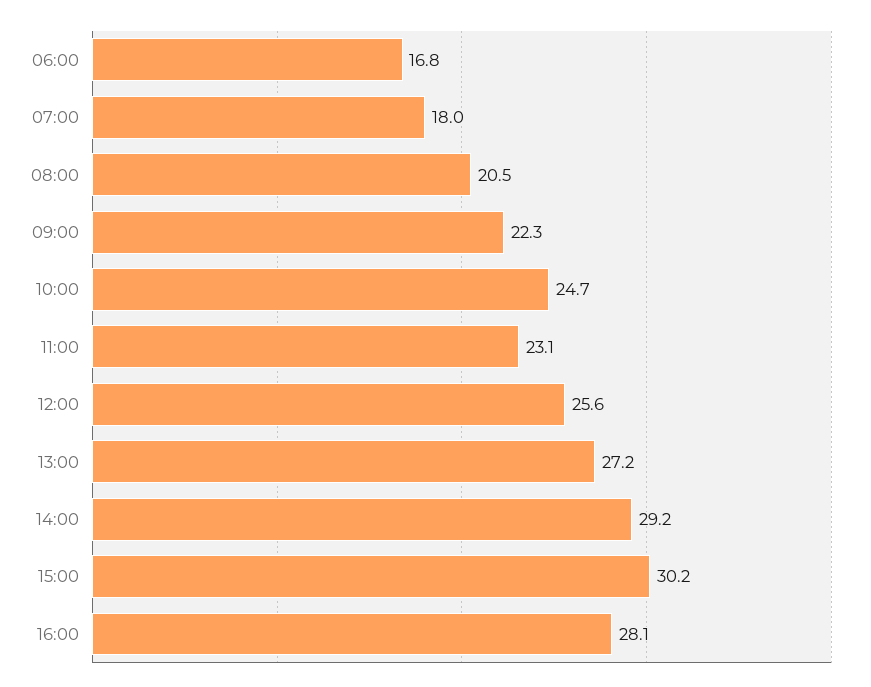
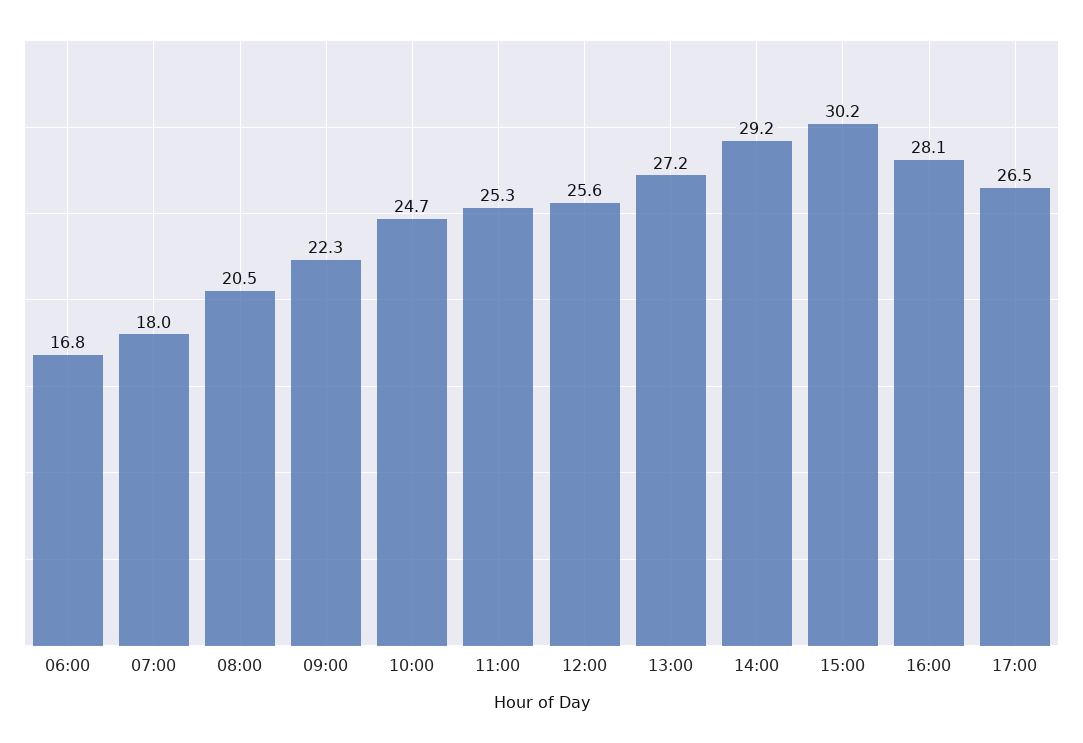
11:00: 23.1 -> 25.3
17:00: none -> 26.5

